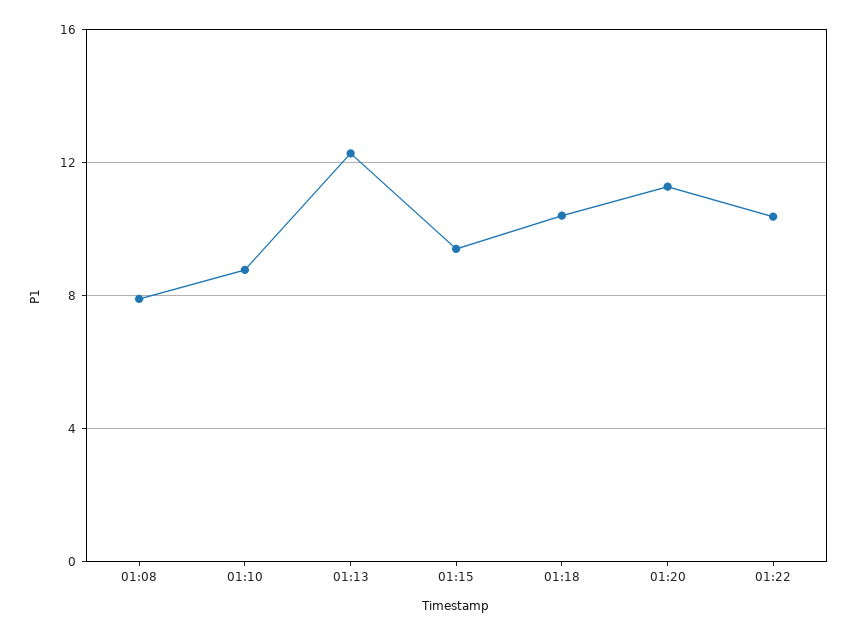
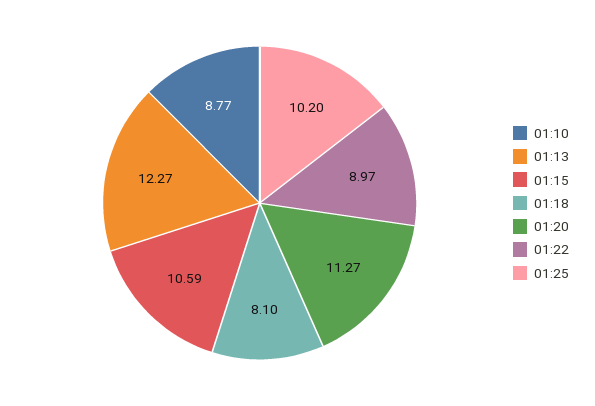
01:08: 8 -> none
01:15: 9.5 -> 10.59
01:18: 10.5 -> 8.1
01:22: 10.5 -> 8.97
01:25: none -> 10.2

